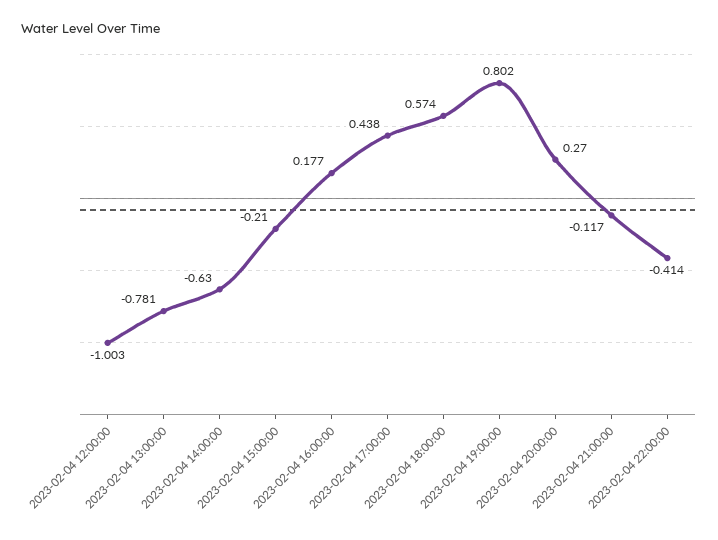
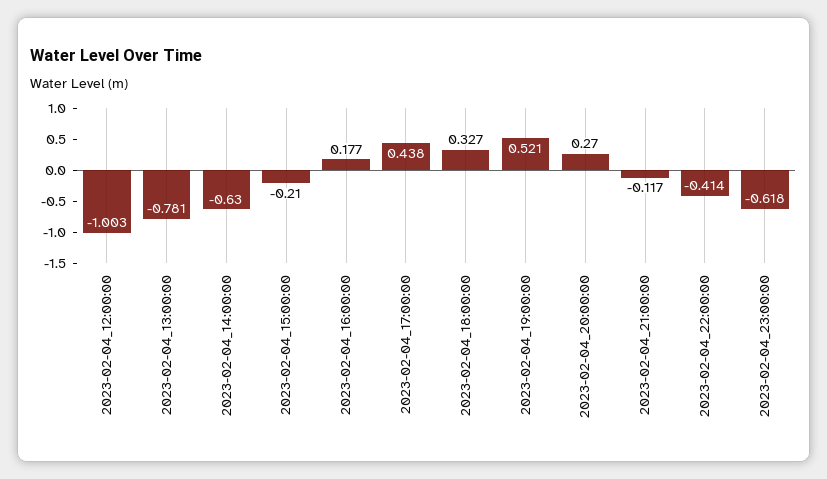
2023-02-04 18:00:00: 0.574 -> 0.327
2023-02-04 19:00:00: 0.802 -> 0.521
2023-02-04_23:00:00: none -> -0.618

